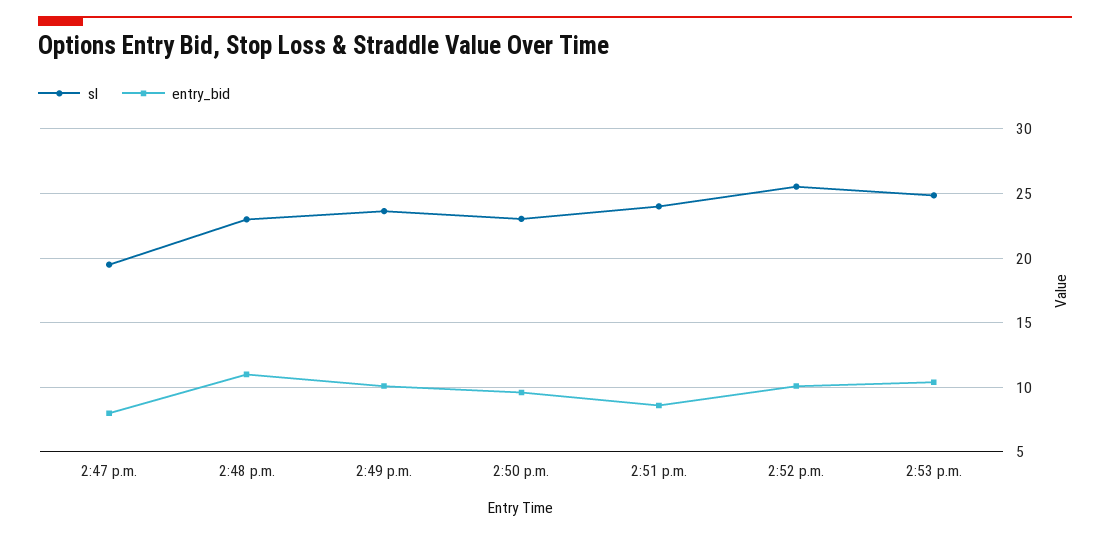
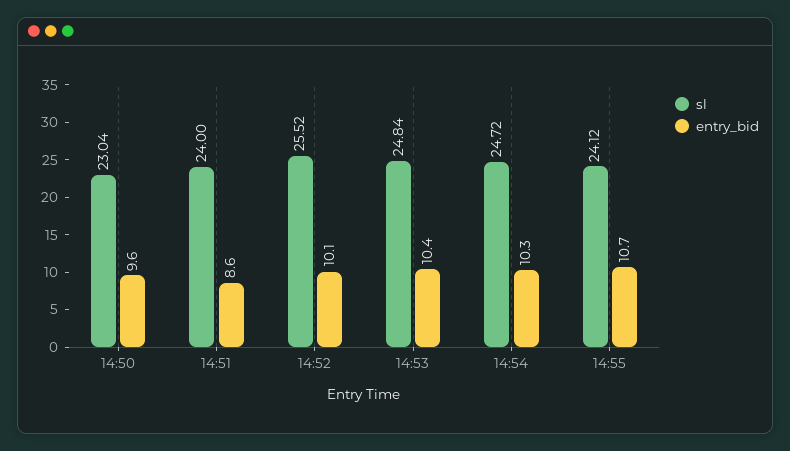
sl, 2:47 p.m.: 19.5 -> none
entry_bid, 2:47 p.m.: 8 -> none
sl, 2:48 p.m.: 23 -> none
entry_bid, 2:48 p.m.: 11 -> none
sl, 2:49 p.m.: 23.5 -> none
entry_bid, 2:49 p.m.: 10 -> none
sl, 14:54: none -> 24.72
entry_bid, 14:54: none -> 10.3
sl, 14:55: none -> 24.12
entry_bid, 14:55: none -> 10.7

